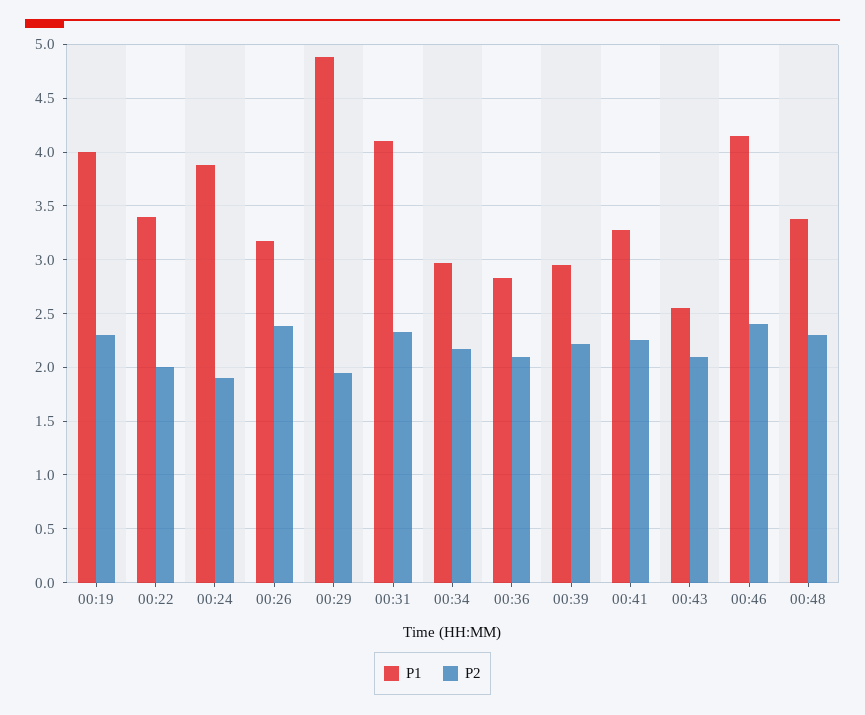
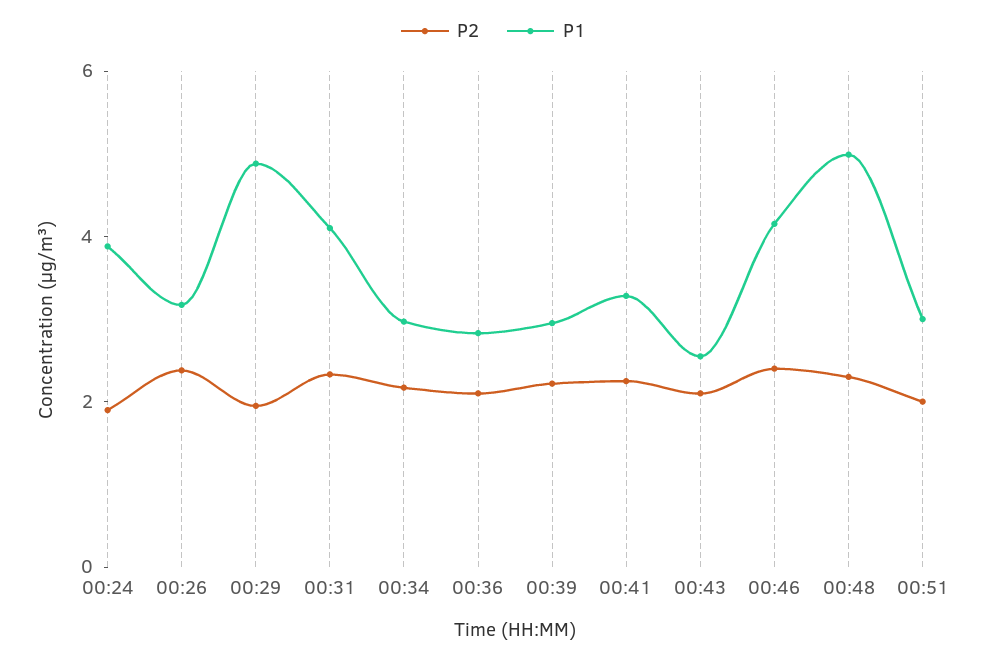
P1, 00:19: 4 -> none
P2, 00:19: 2.3 -> none
P1, 00:22: 3.4 -> none
P2, 00:22: 2 -> none
P1, 00:48: 3.4 -> 5
P2, 00:51: none -> 2
P1, 00:51: none -> 3

